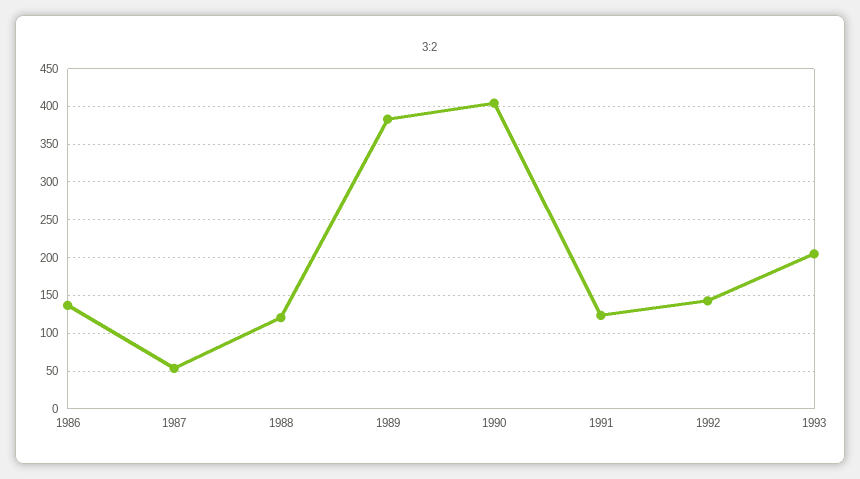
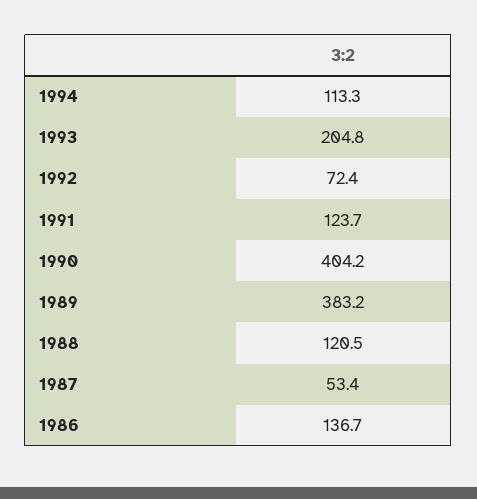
1992: 140 -> 72.4
1994: none -> 113.3

